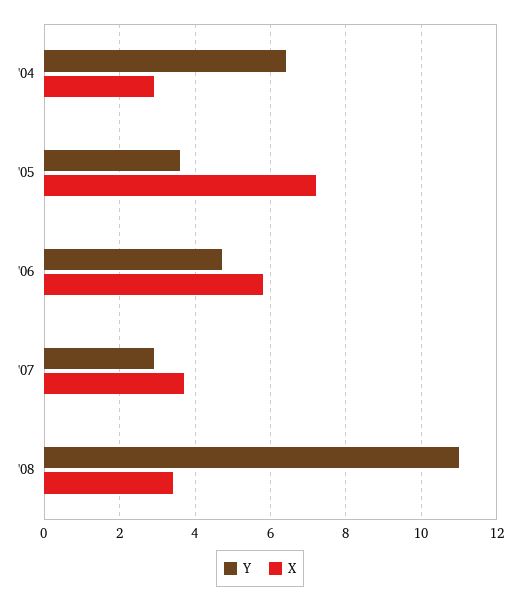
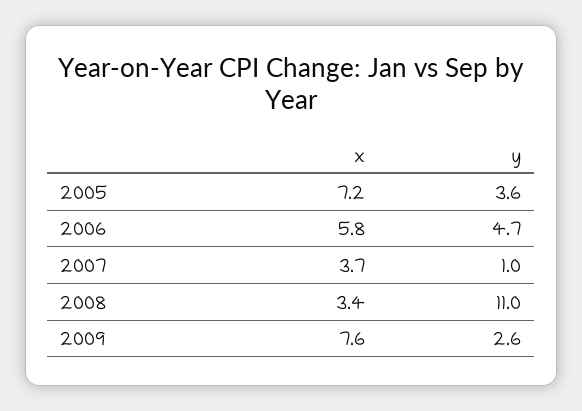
Y, '04: 6.5 -> none
X, '04: 3 -> none
Y, '07: 3 -> 1
X, 2009: none -> 7.6
Y, 2009: none -> 2.6

